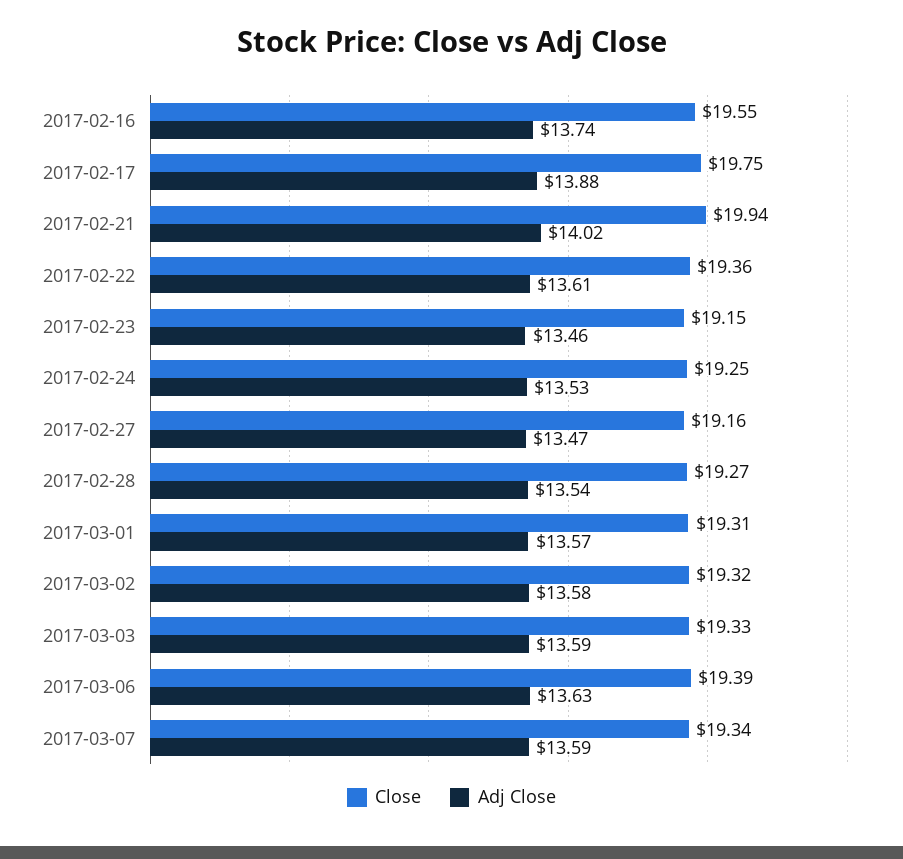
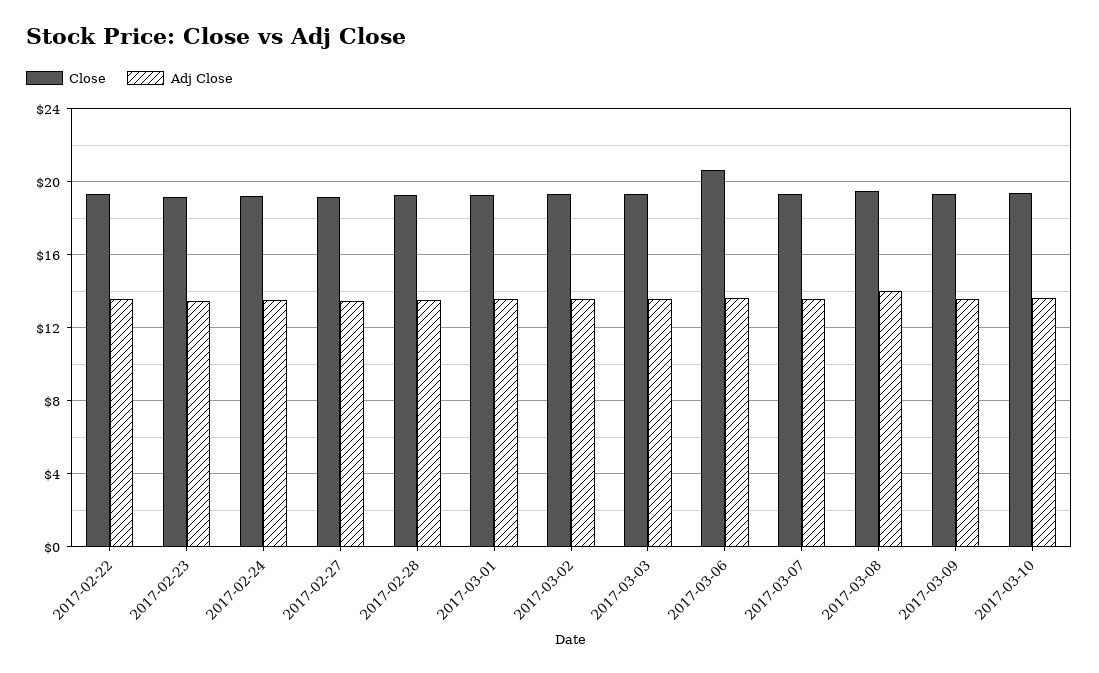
Close, 2017-02-16: 19.55 -> none
Adj Close, 2017-02-16: 13.74 -> none
Close, 2017-02-17: 19.75 -> none
Adj Close, 2017-02-17: 13.88 -> none
Close, 2017-02-21: 19.94 -> none
Adj Close, 2017-02-21: 14.02 -> none
Close, 2017-03-06: 19.39 -> 20.5
Close, 2017-03-08: none -> 19.5
Adj Close, 2017-03-08: none -> 14
Close, 2017-03-09: none -> 19.5
Adj Close, 2017-03-09: none -> 13.5
Close, 2017-03-10: none -> 19.5
Adj Close, 2017-03-10: none -> 13.5

